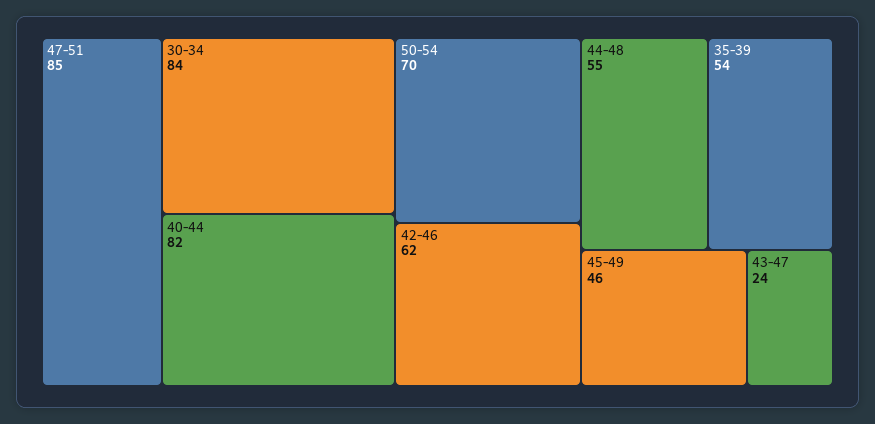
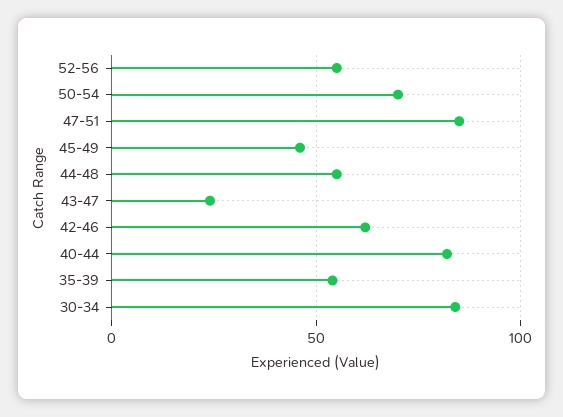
52-56: none -> 55

